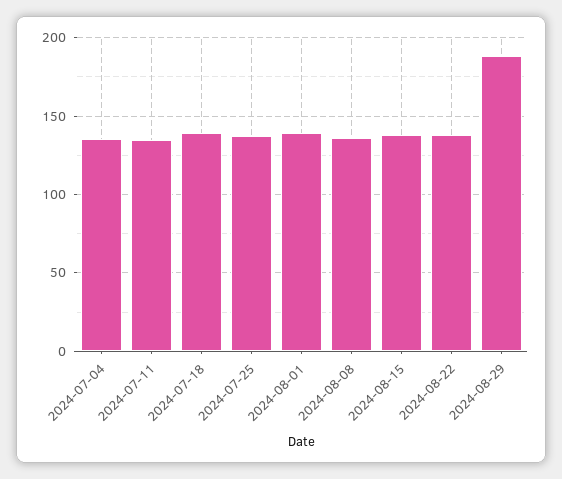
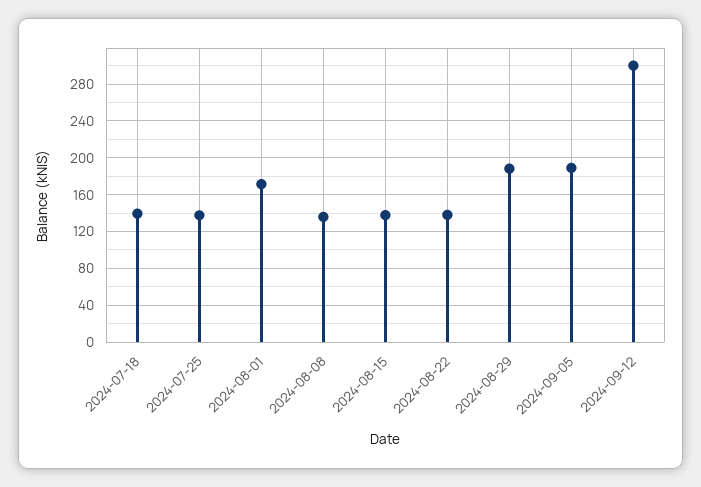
2024-07-04: 135 -> none
2024-07-11: 135 -> none
2024-08-01: 140 -> 170
2024-09-05: none -> 190
2024-09-12: none -> 300

